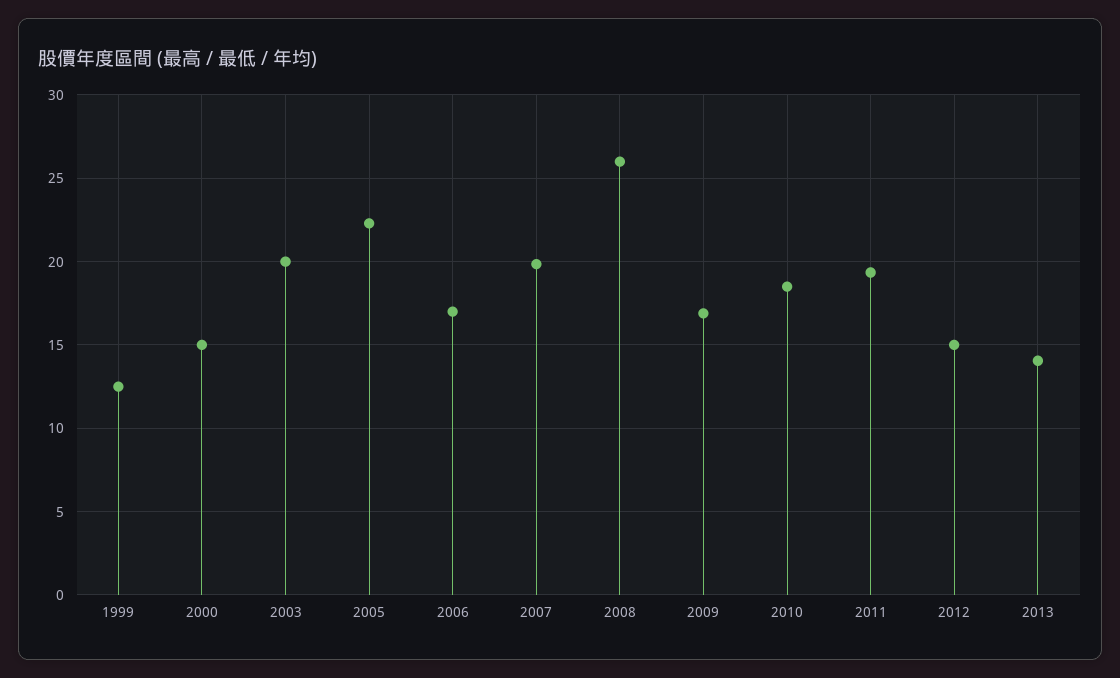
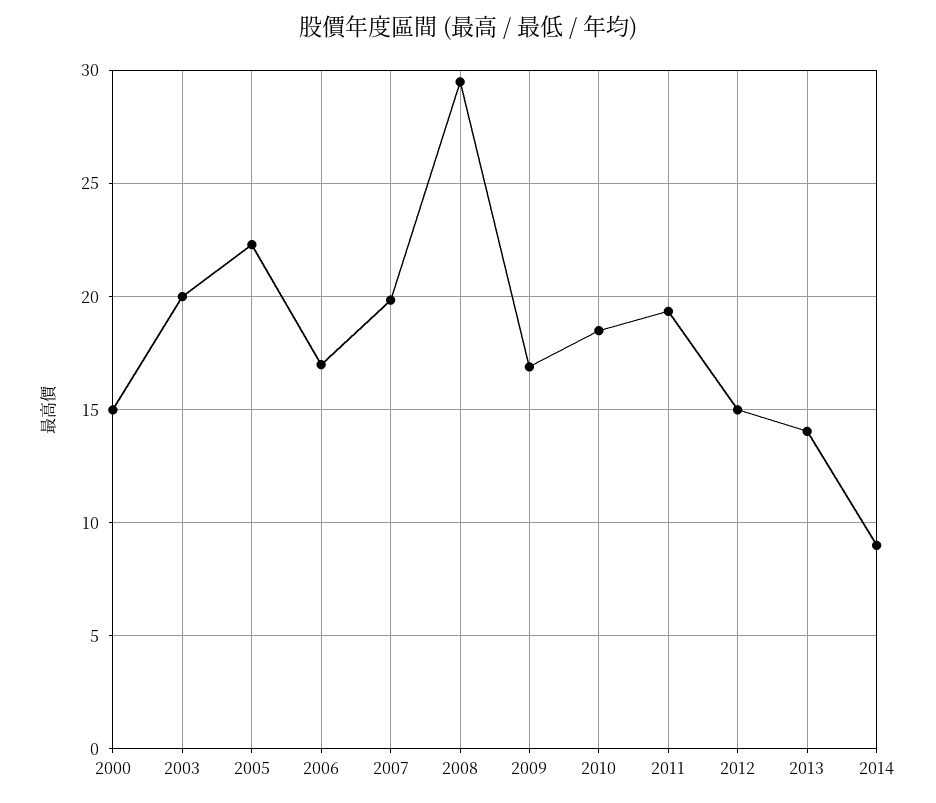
1999: 12.5 -> none
2008: 26 -> 29.5
2014: none -> 9

